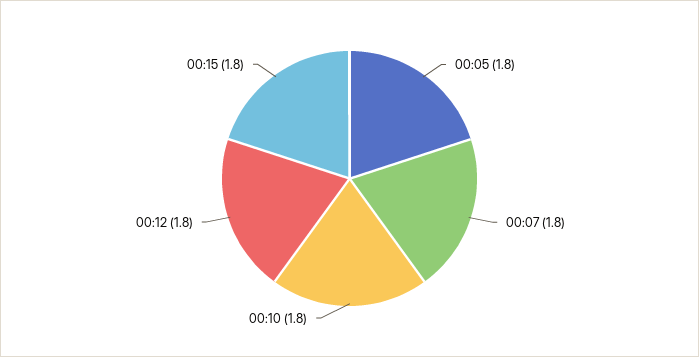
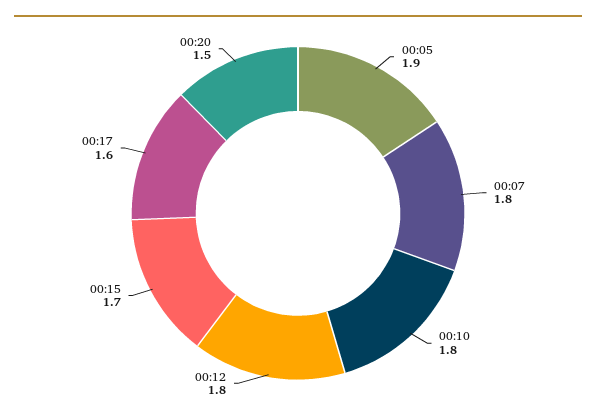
00:05: 1.8 -> 1.9
00:15: 1.8 -> 1.7
00:17: none -> 1.6
00:20: none -> 1.5

